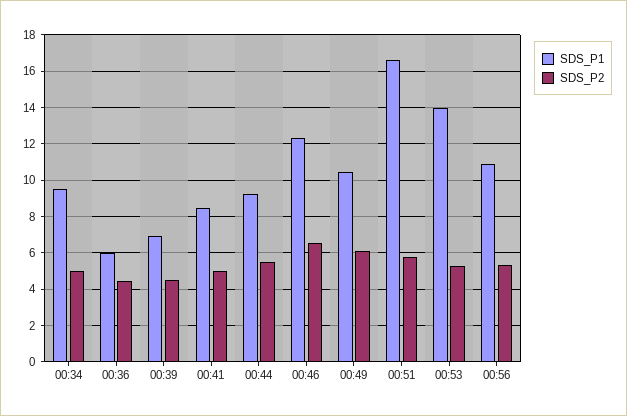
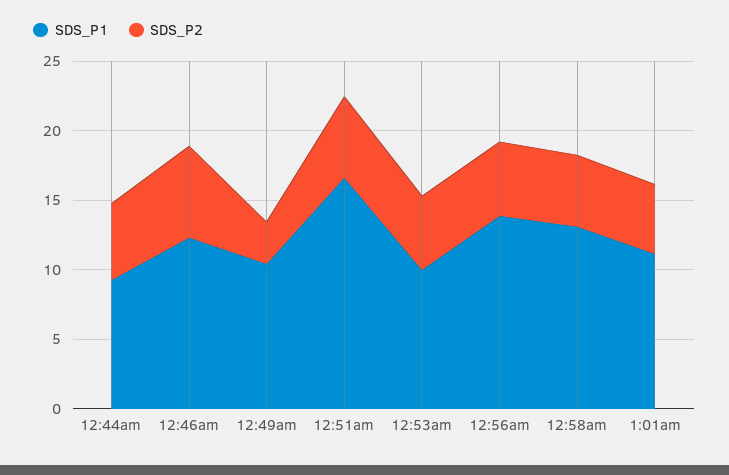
SDS_P1, 00:34: 9.5 -> none
SDS_P2, 00:34: 5 -> none
SDS_P1, 00:36: 6 -> none
SDS_P2, 00:36: 4.5 -> none
SDS_P1, 00:39: 7 -> none
SDS_P2, 00:39: 4.5 -> none
SDS_P1, 00:41: 8.5 -> none
SDS_P2, 00:41: 5 -> none
SDS_P2, 00:49: 6 -> 3
SDS_P1, 00:53: 14 -> 10
SDS_P1, 00:56: 11 -> 14
SDS_P1, 12:58am: none -> 13
SDS_P2, 12:58am: none -> 5
SDS_P1, 1:01am: none -> 11
SDS_P2, 1:01am: none -> 5

